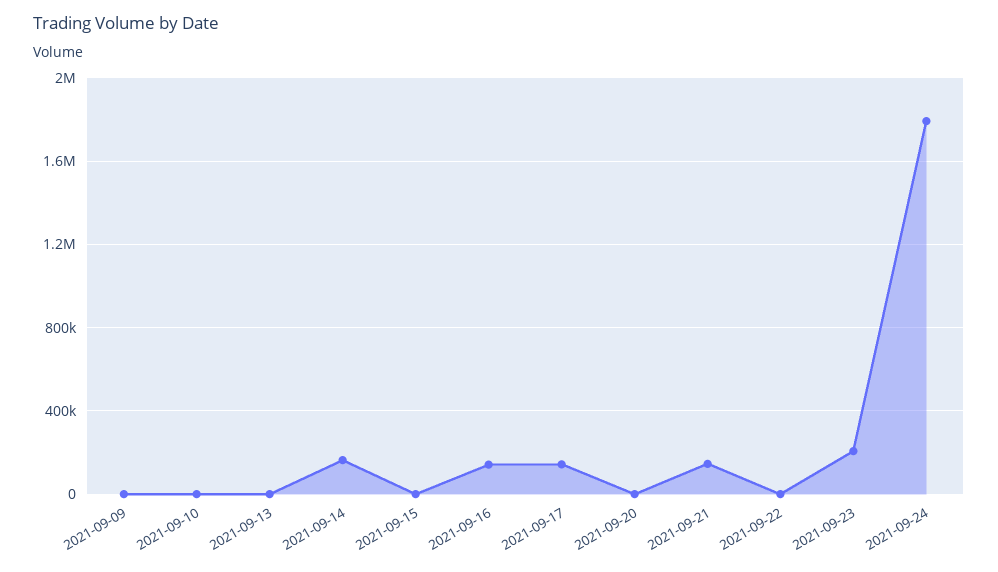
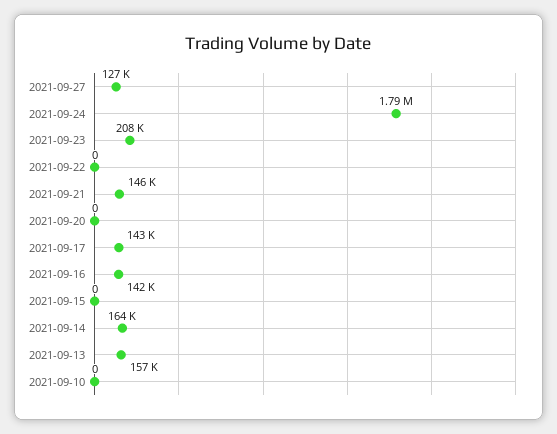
2021-09-09: 0 -> none
2021-09-13: 0 -> 157000
2021-09-27: none -> 127000

